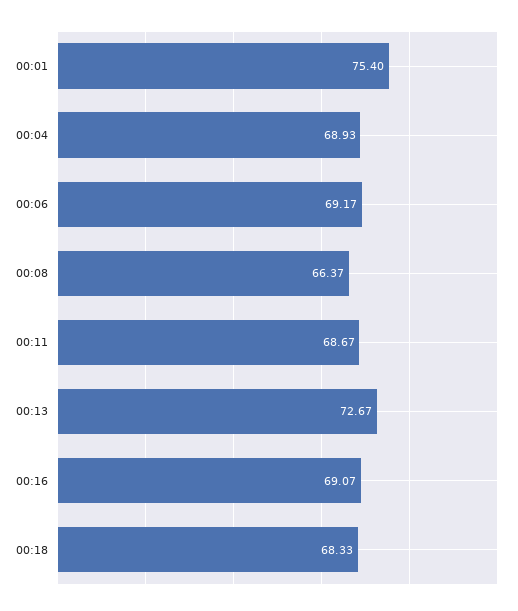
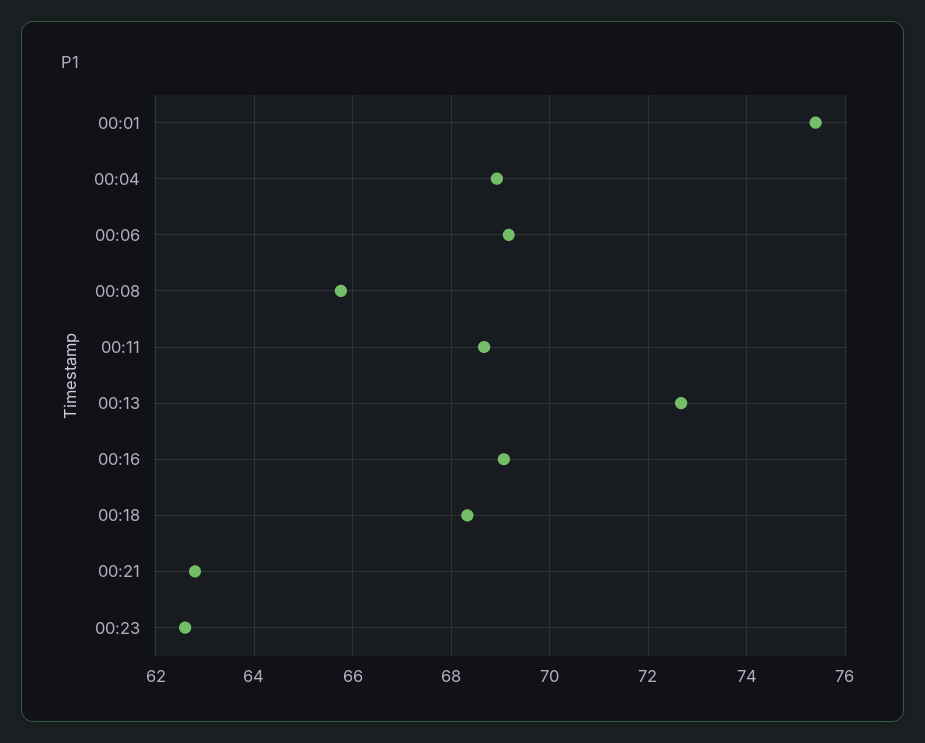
00:08: 66.37 -> 65.8
00:21: none -> 62.8
00:23: none -> 62.6

